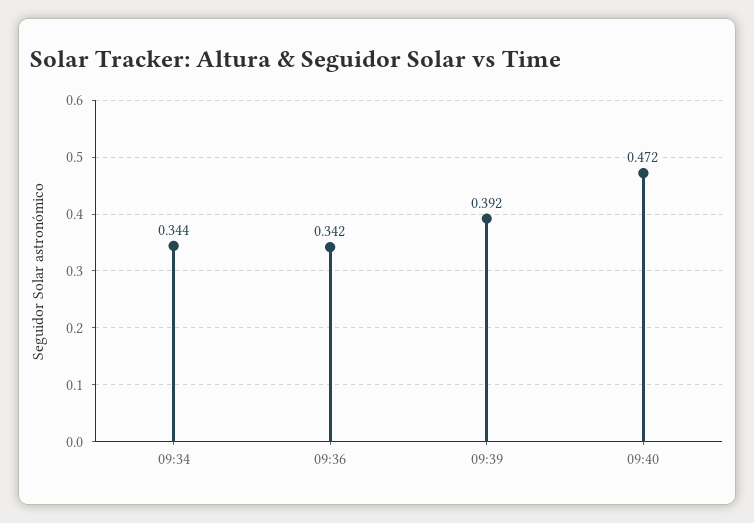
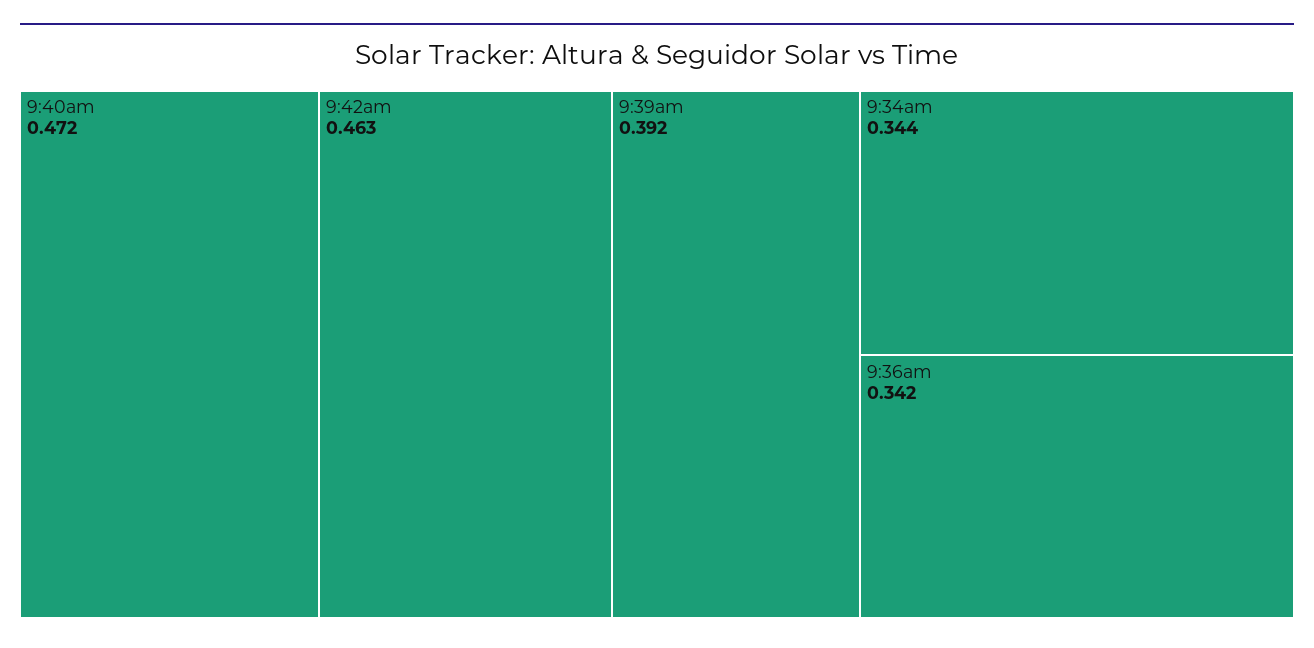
9:42am: none -> 0.463

